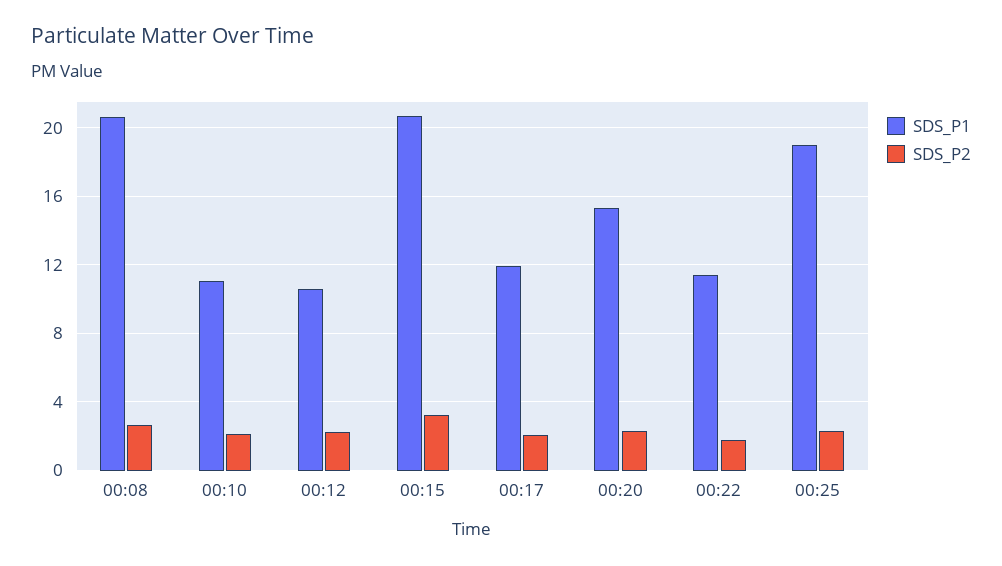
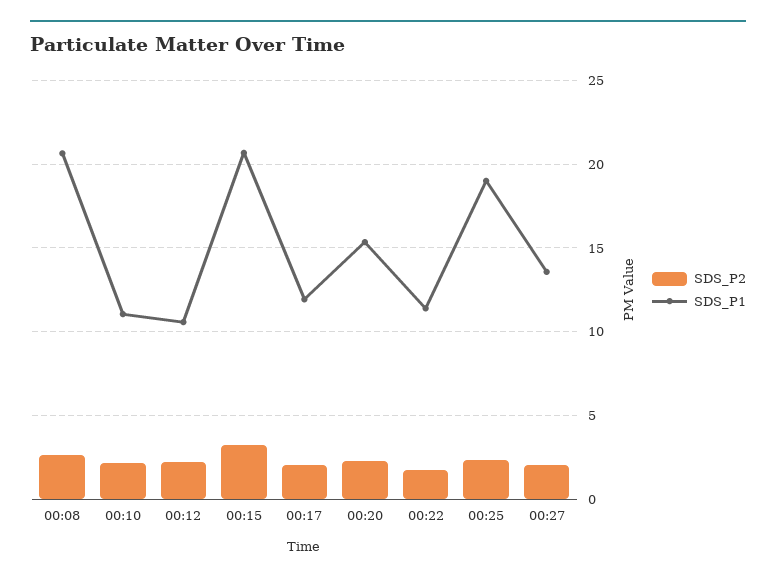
SDS_P2, 00:27: none -> 2
SDS_P1, 00:27: none -> 13.5

